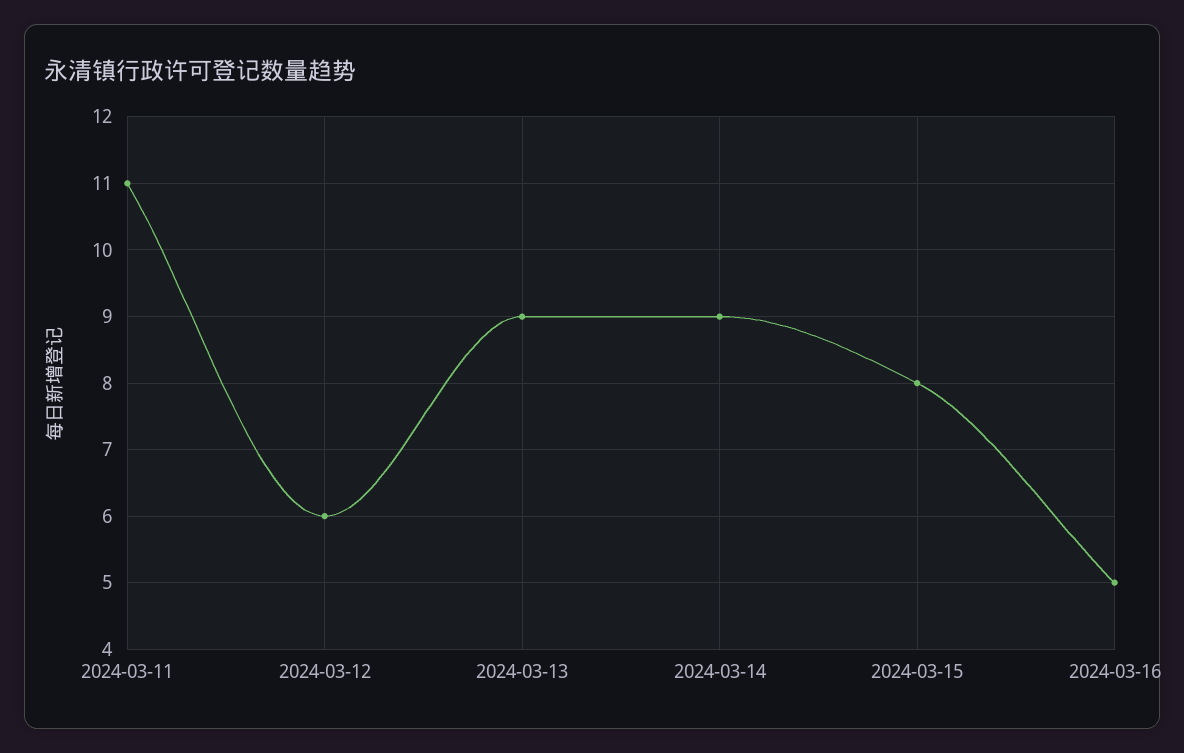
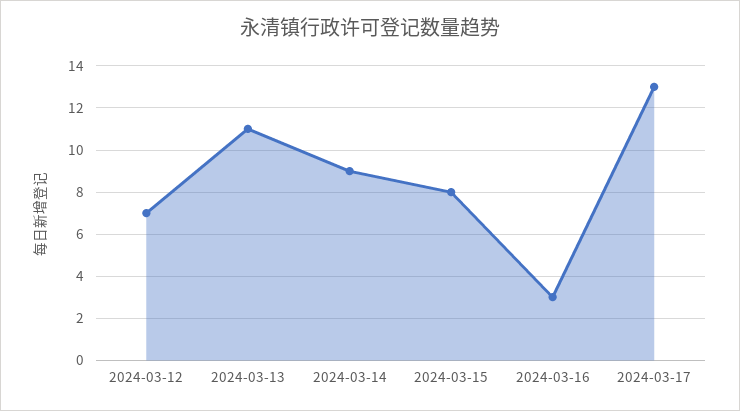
2024-03-11: 11 -> none
2024-03-12: 6 -> 7
2024-03-13: 9 -> 11
2024-03-16: 5 -> 3
2024-03-17: none -> 13

